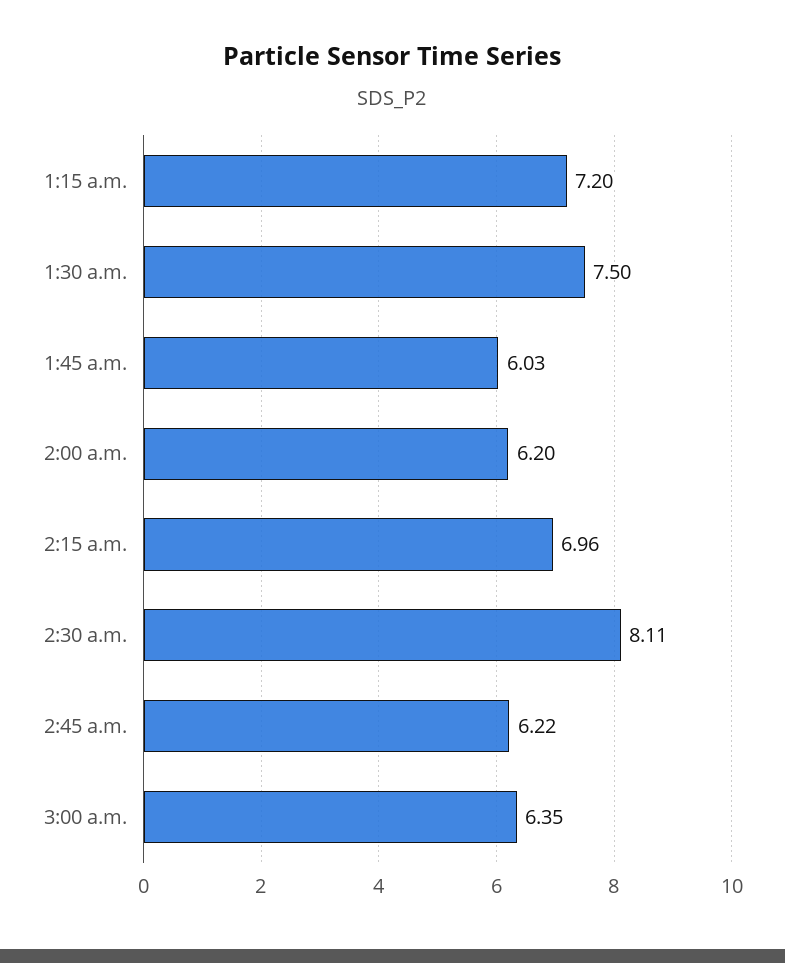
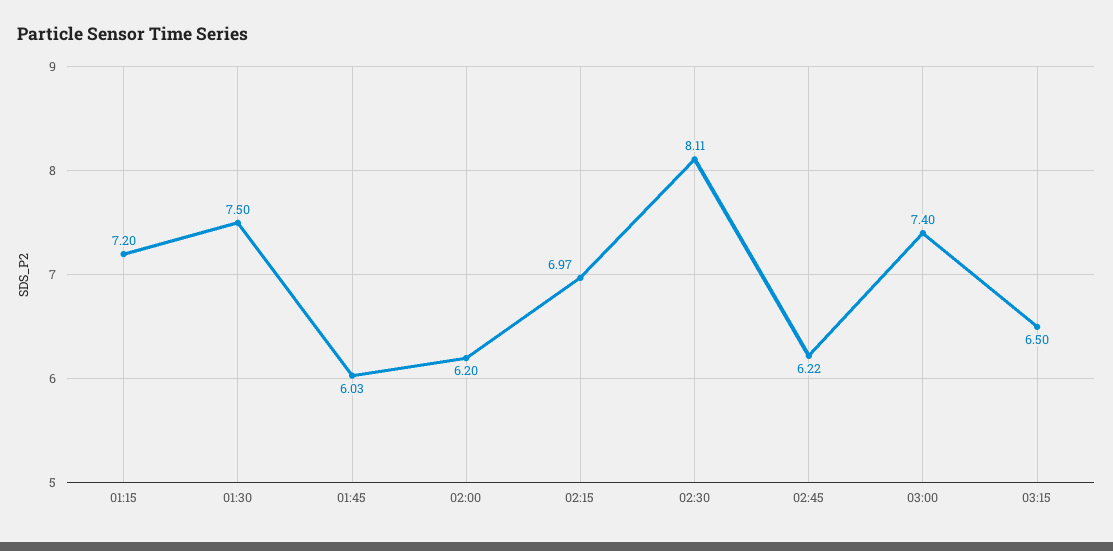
2:15 a.m.: 6.96 -> 6.97
3:00 a.m.: 6.35 -> 7.4
03:15: none -> 6.5

